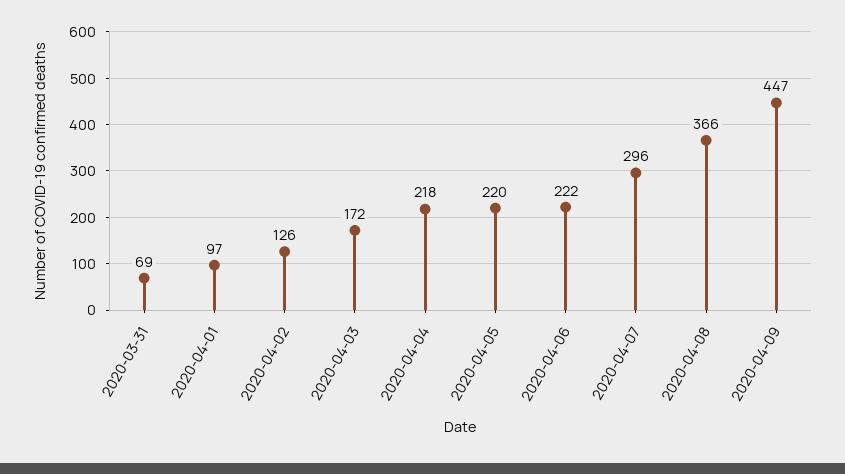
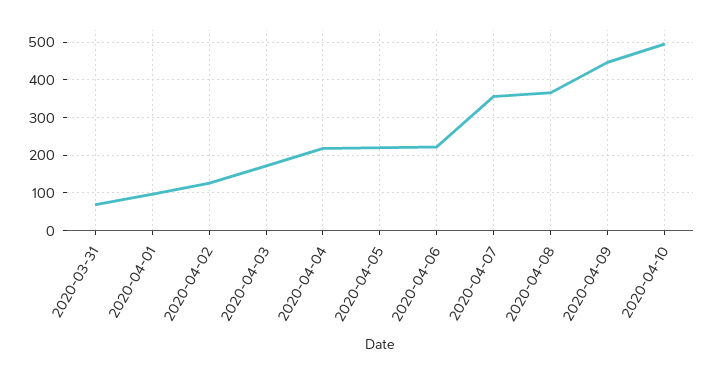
2020-04-07: 296 -> 360
2020-04-10: none -> 500

